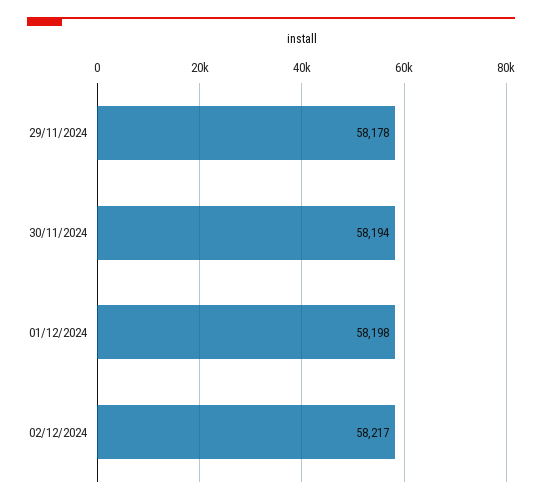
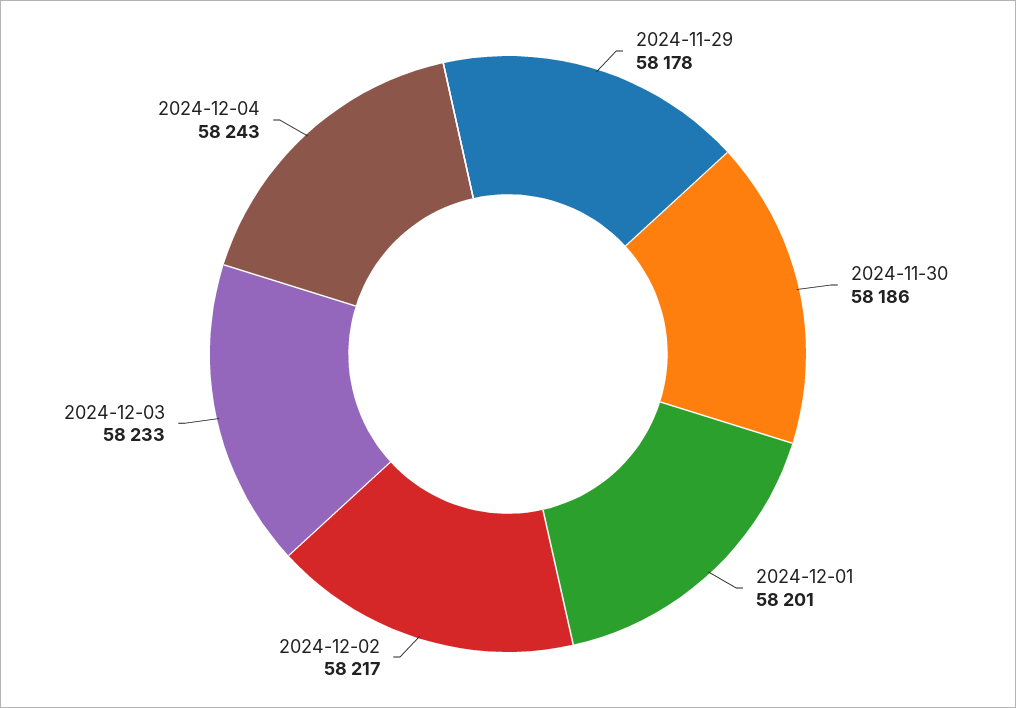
30/11/2024: 58194 -> 58186
01/12/2024: 58198 -> 58201
2024-12-03: none -> 58233
2024-12-04: none -> 58243

